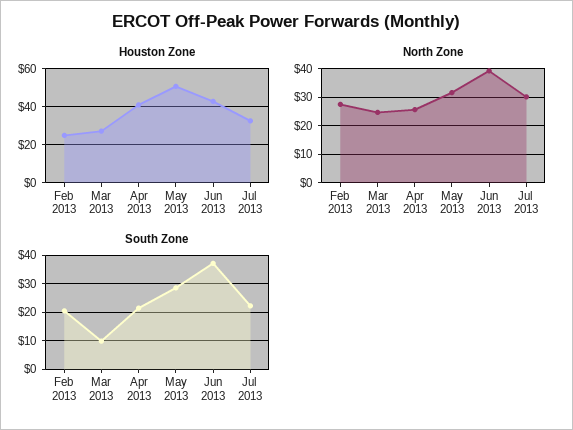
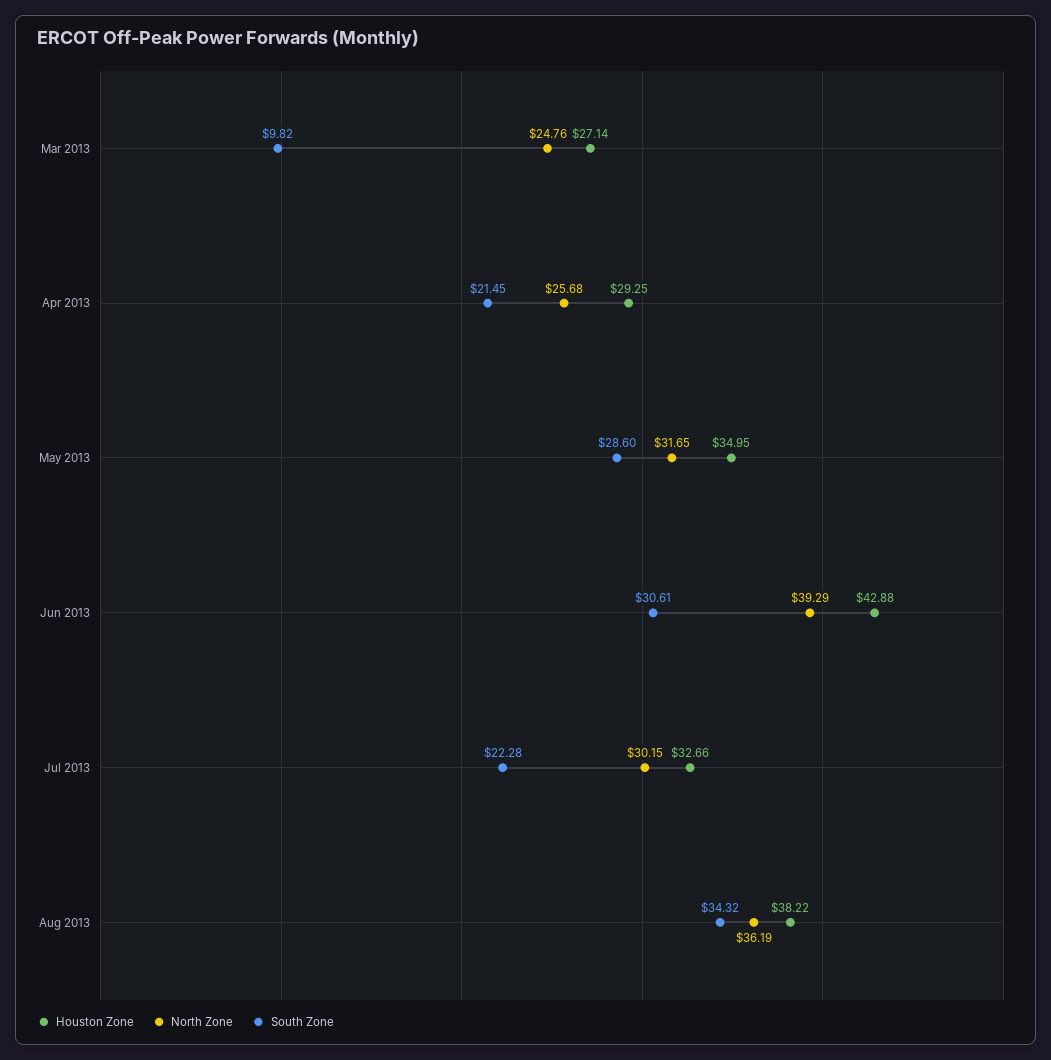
Houston Zone, Feb 2013: 25 -> none
Houston Zone, Apr 2013: 40 -> 29.25
Houston Zone, May 2013: 50 -> 34.95
North Zone, Feb 2013: 27.5 -> none
South Zone, Feb 2013: 20 -> none
South Zone, Jun 2013: 37.5 -> 30.61
Houston Zone, Aug 2013: none -> 38.22
North Zone, Aug 2013: none -> 36.19
South Zone, Aug 2013: none -> 34.32

